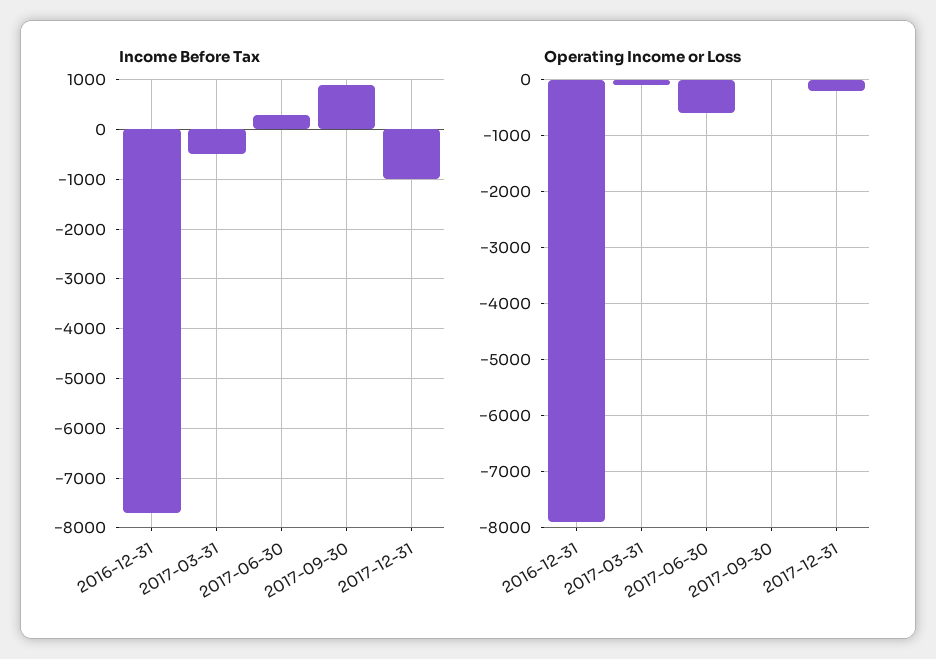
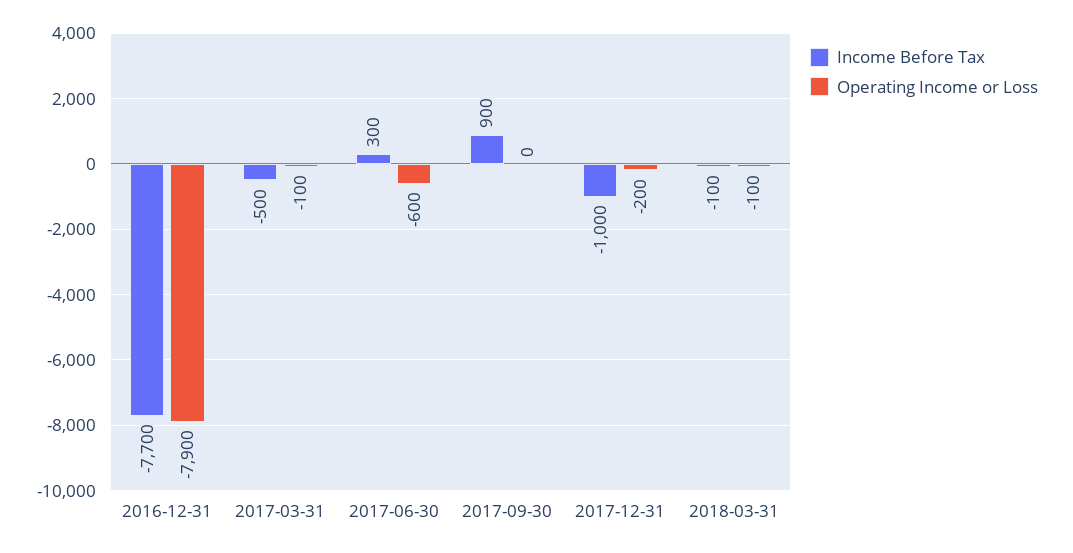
Income Before Tax, 2018-03-31: none -> -100
Operating Income or Loss, 2018-03-31: none -> -100

